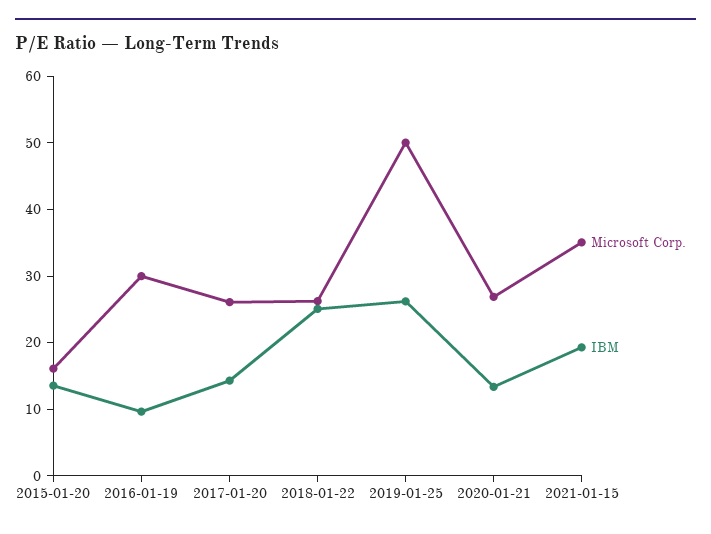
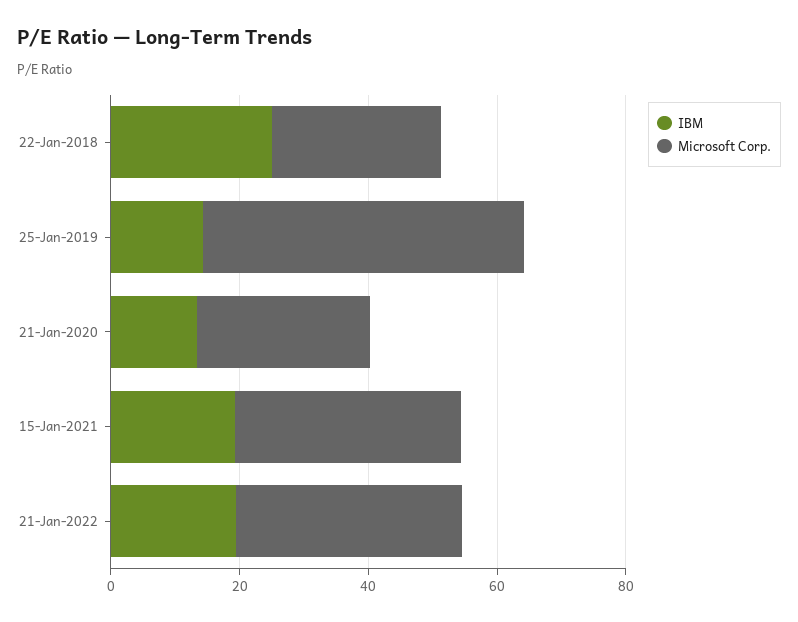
Microsoft Corp., 2015-01-20: 16 -> none
IBM, 2015-01-20: 14 -> none
Microsoft Corp., 2016-01-19: 30 -> none
IBM, 2016-01-19: 10 -> none
Microsoft Corp., 2017-01-20: 26 -> none
IBM, 2017-01-20: 14 -> none
IBM, 2019-01-25: 26 -> 15
IBM, 21-Jan-2022: none -> 20
Microsoft Corp., 21-Jan-2022: none -> 35

